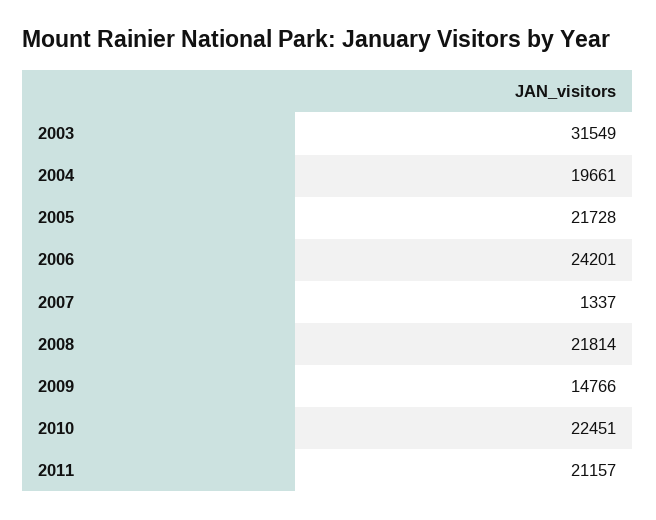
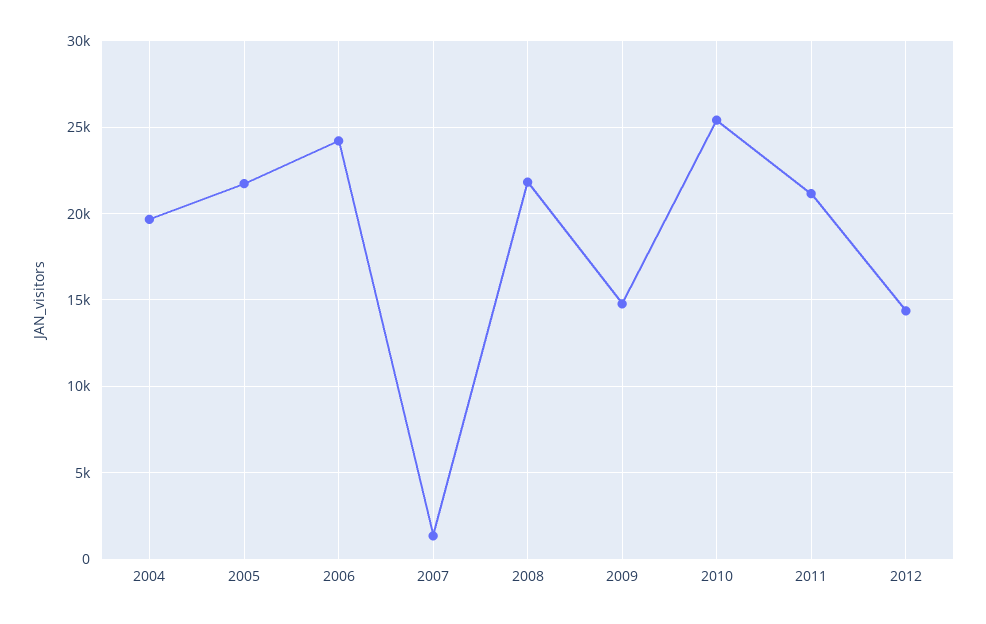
2003: 31549 -> none
2010: 22451 -> 25500
2012: none -> 14500

